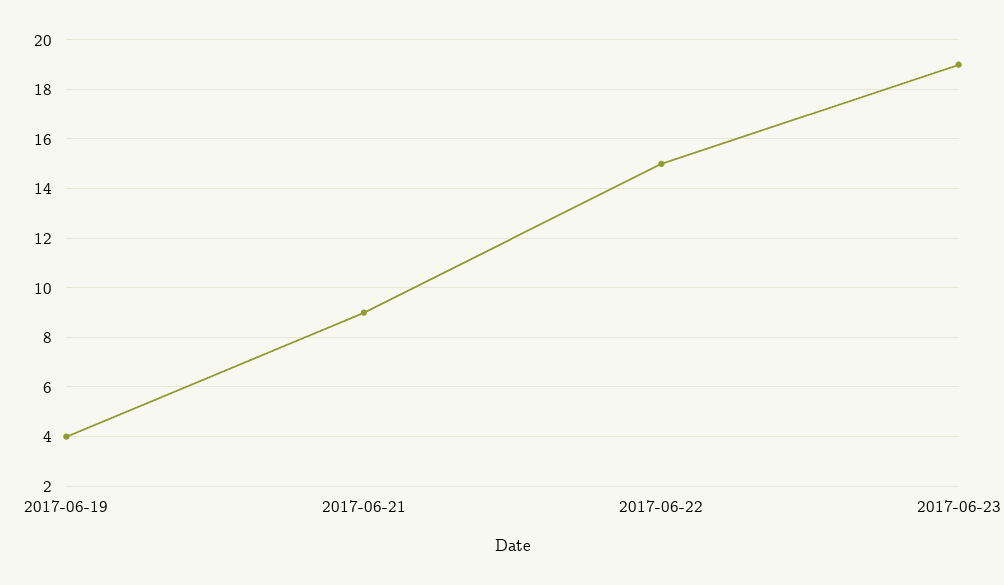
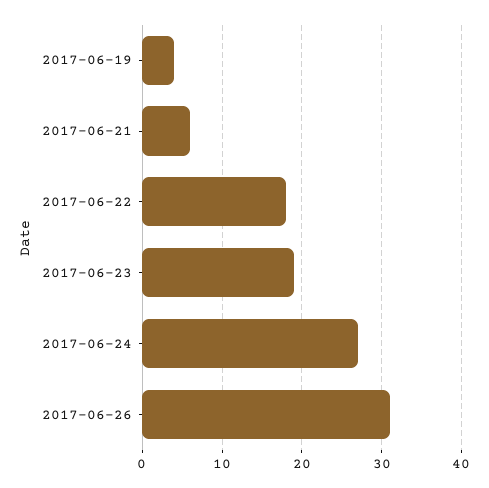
2017-06-21: 9 -> 6
2017-06-22: 15 -> 18
2017-06-24: none -> 27
2017-06-26: none -> 31

